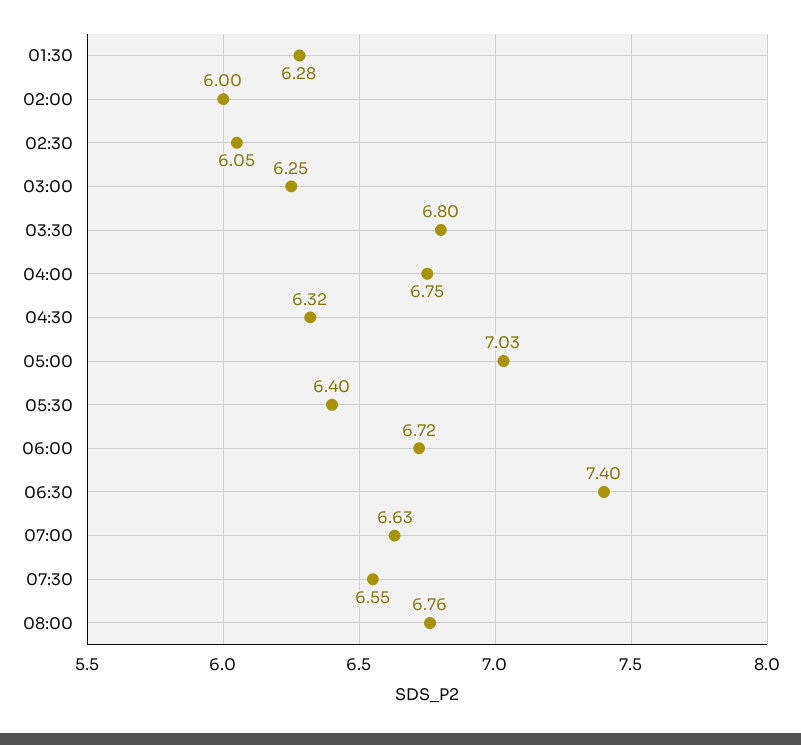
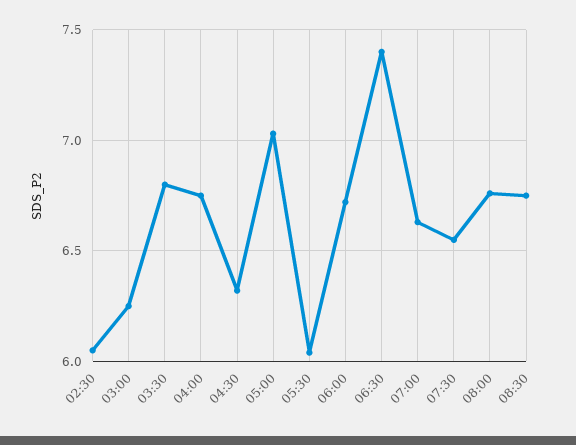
01:30: 6.28 -> none
02:00: 6 -> none
05:30: 6.4 -> 6.05
08:30: none -> 6.75

